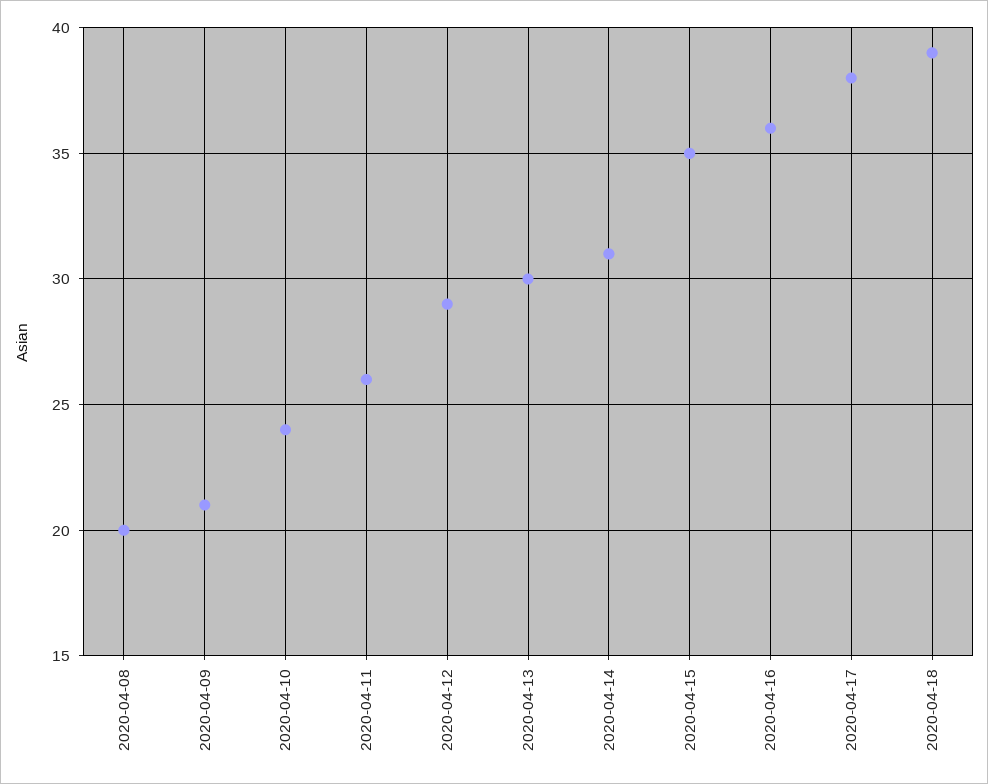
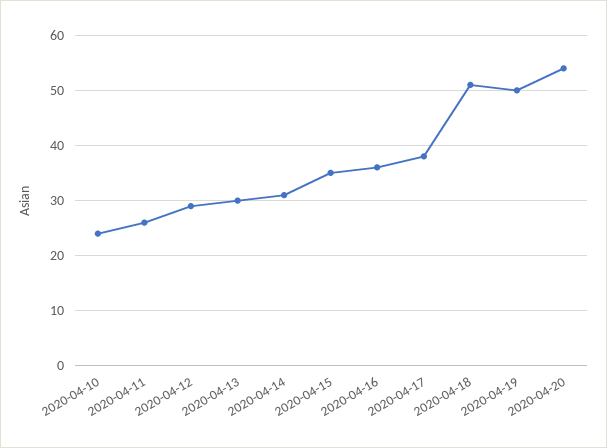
2020-04-08: 20 -> none
2020-04-09: 21 -> none
2020-04-18: 39 -> 50
2020-04-19: none -> 50
2020-04-20: none -> 55

